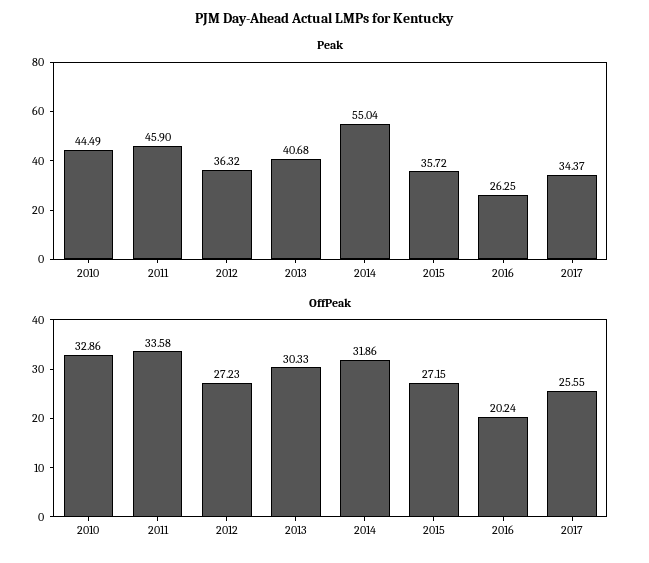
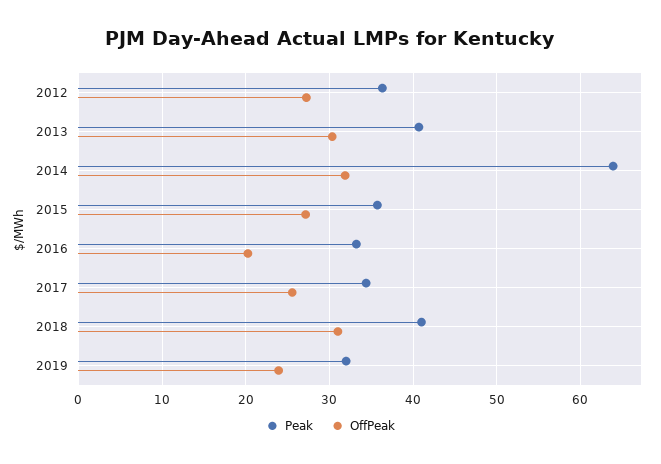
Peak, 2010: 44.49 -> none
Peak, 2011: 45.9 -> none
Peak, 2014: 55.04 -> 64
Peak, 2016: 26.25 -> 33
OffPeak, 2010: 32.86 -> none
OffPeak, 2011: 33.58 -> none
Peak, 2018: none -> 41
OffPeak, 2018: none -> 31
Peak, 2019: none -> 32
OffPeak, 2019: none -> 24

